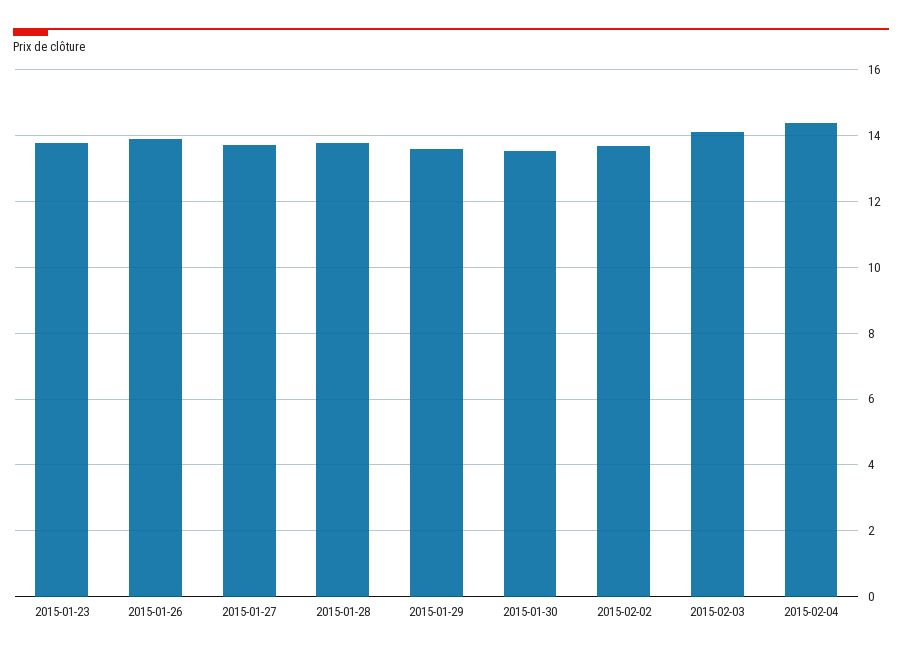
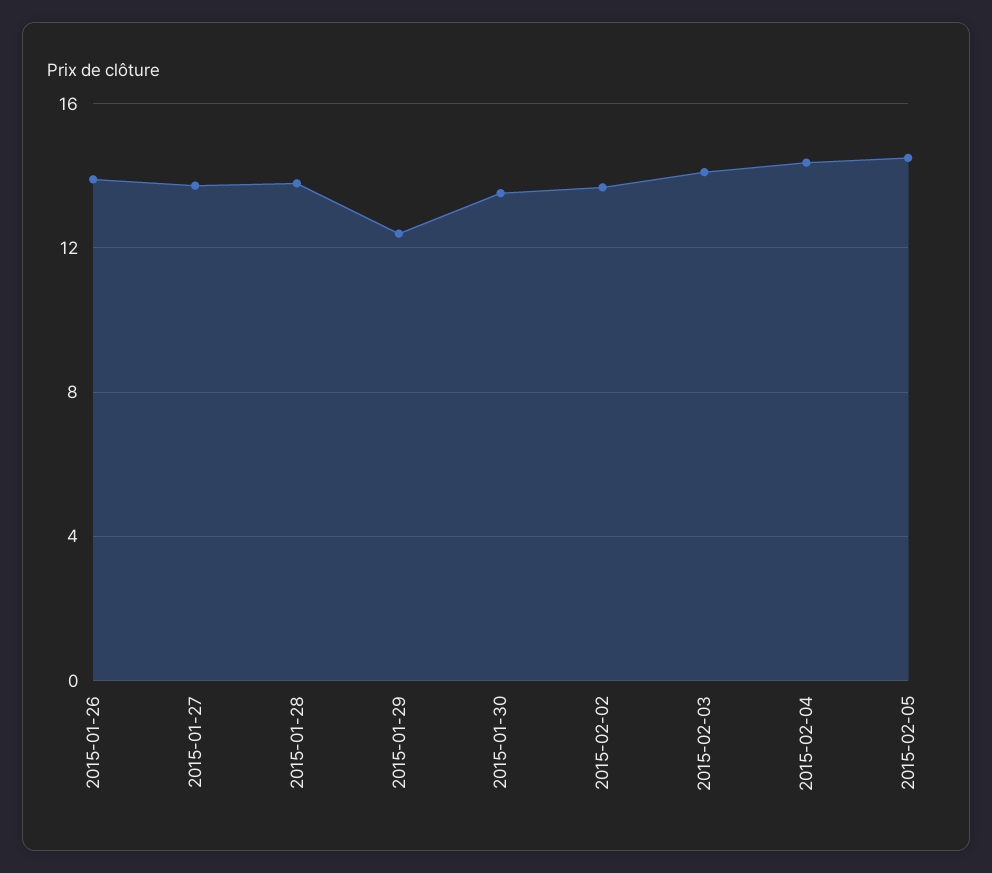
2015-01-23: 13.8 -> none
2015-01-29: 13.6 -> 12.5
2015-02-05: none -> 14.5

